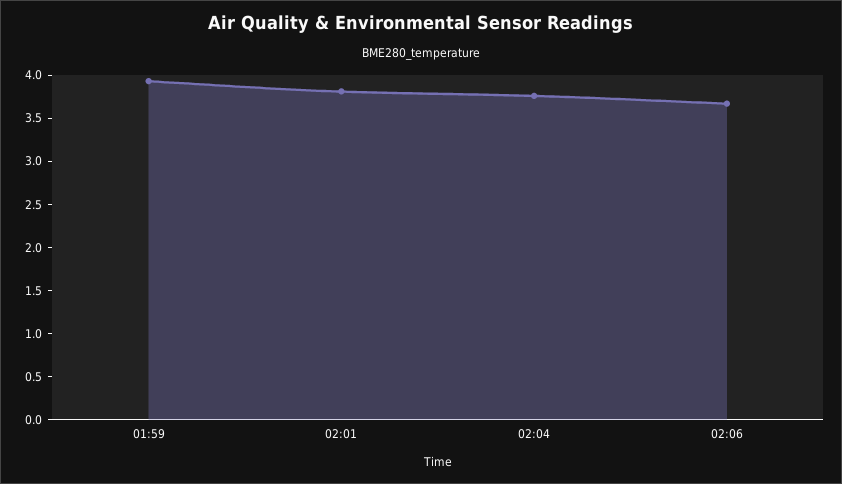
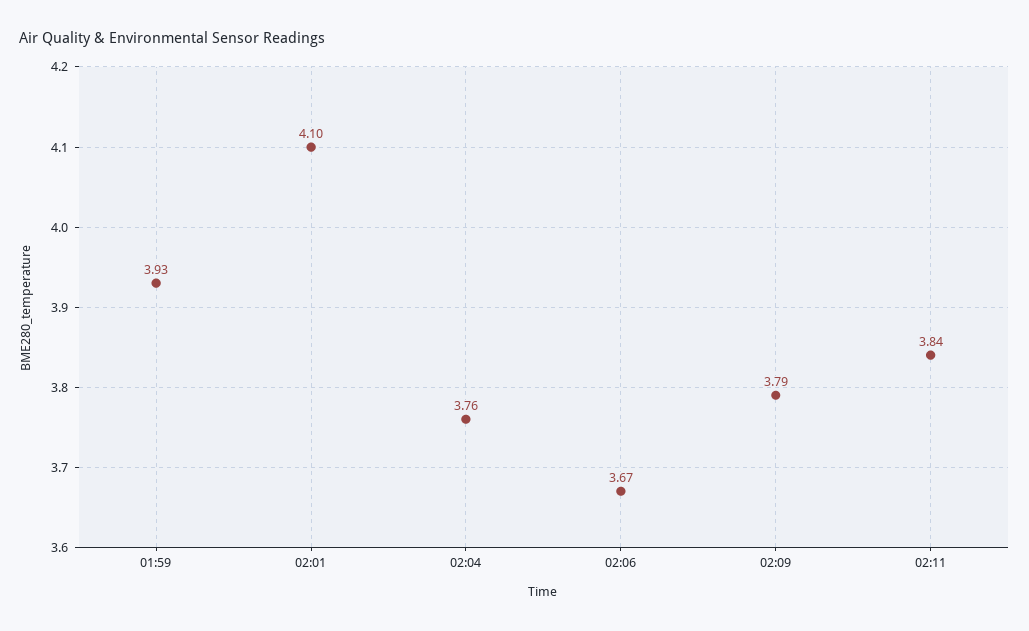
02:01: 3.8 -> 4.1
02:09: none -> 3.79
02:11: none -> 3.84

